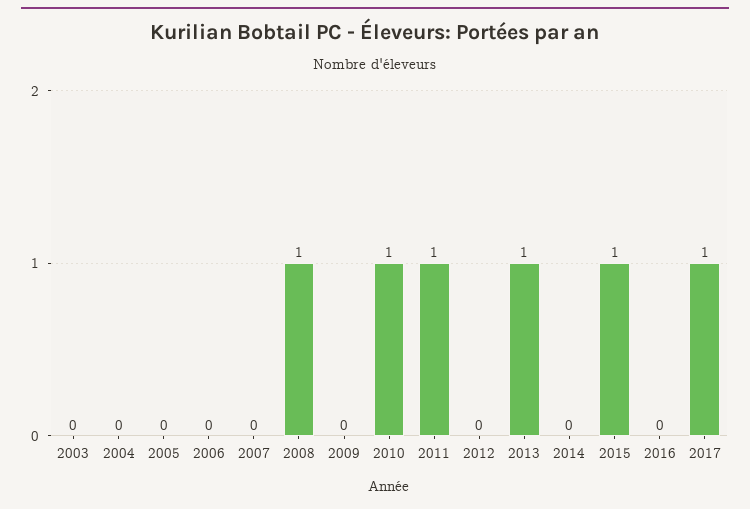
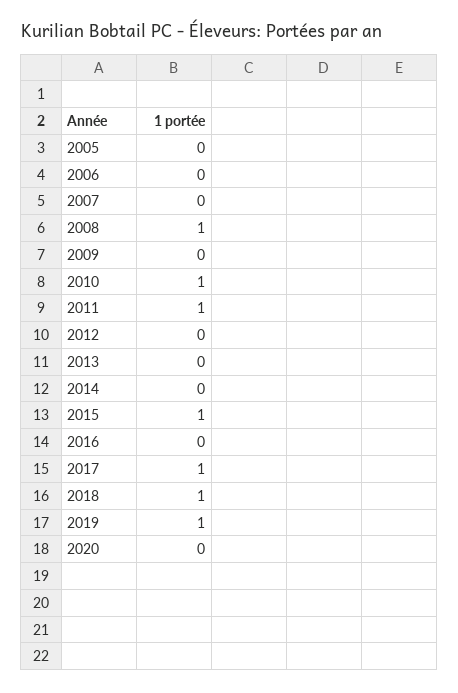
2003: 0 -> none
2004: 0 -> none
2013: 1 -> 0
2018: none -> 1
2019: none -> 1
2020: none -> 0

